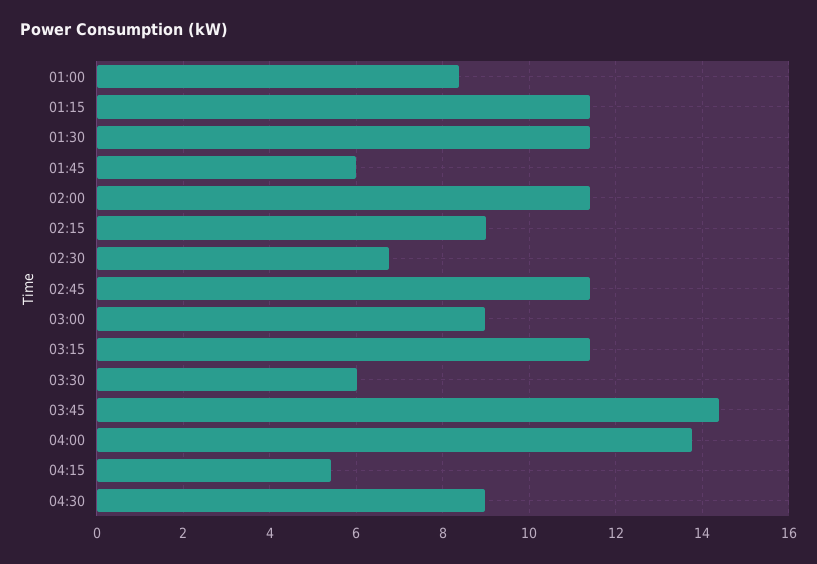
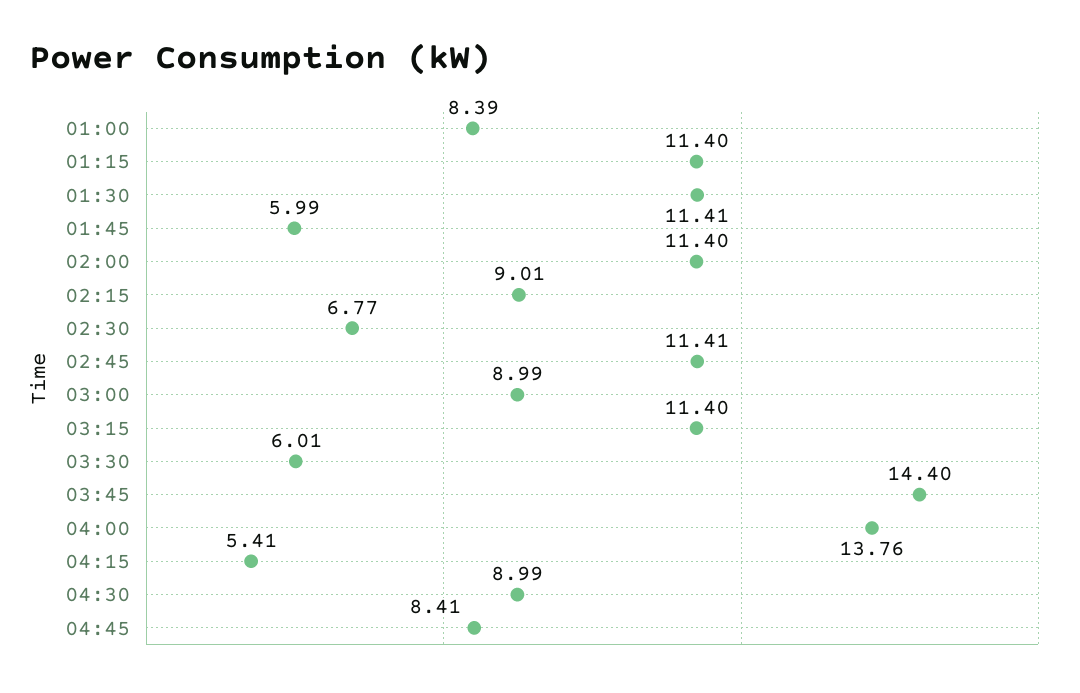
04:45: none -> 8.41

